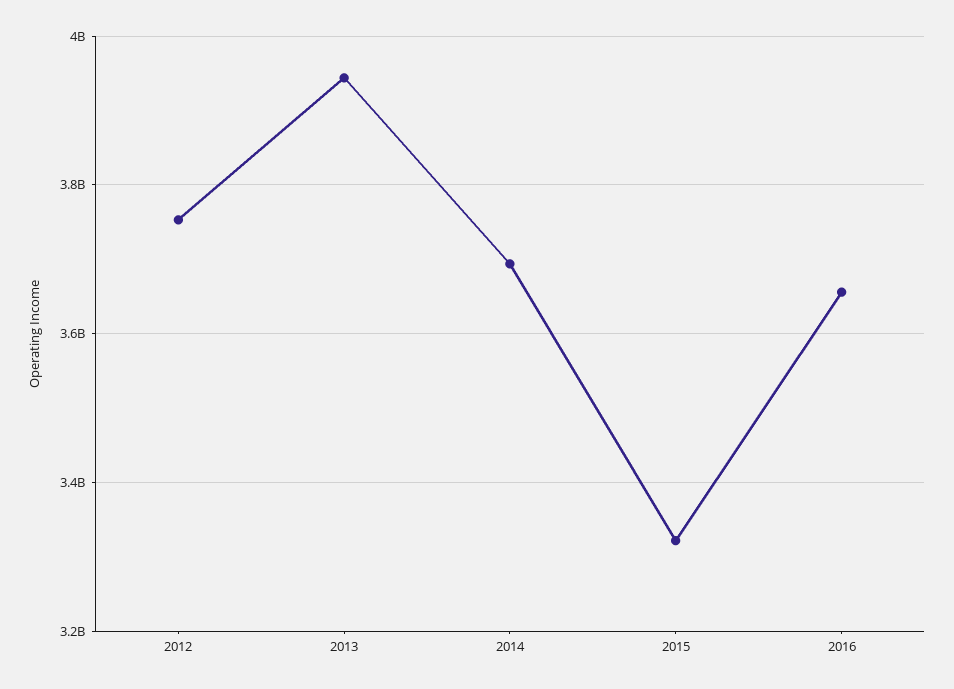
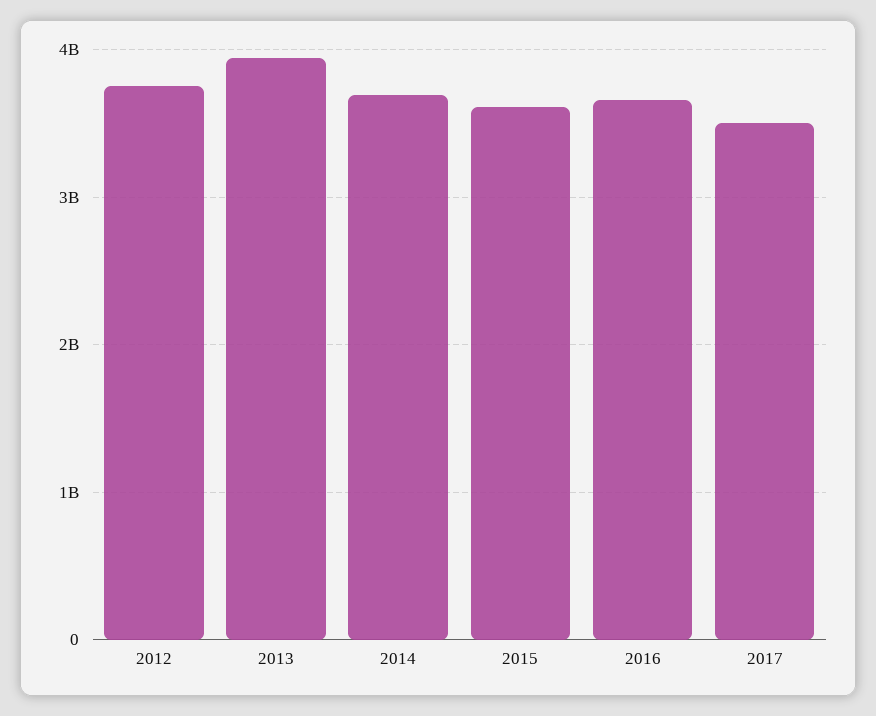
2015: 3320000000 -> 3600000000
2017: none -> 3500000000

